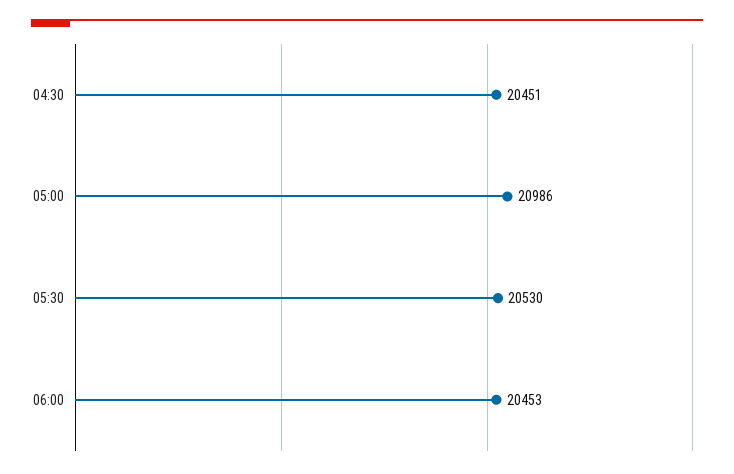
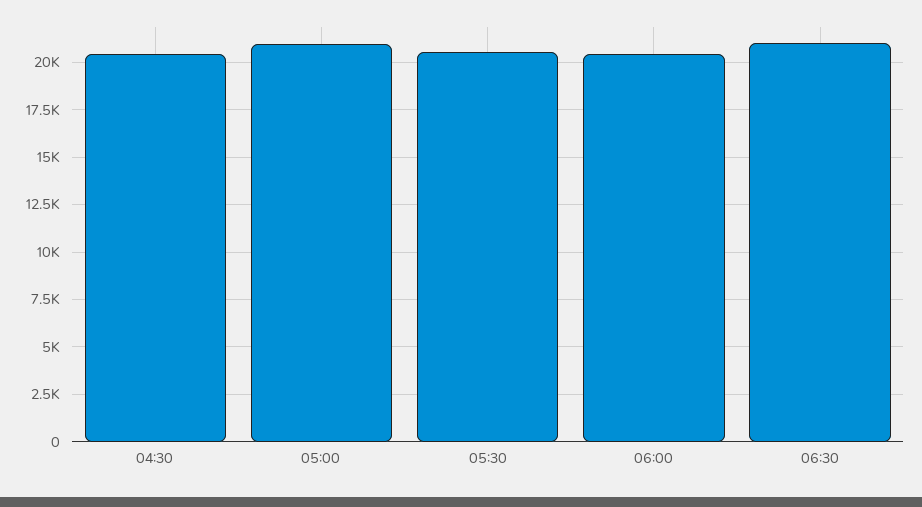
06:30: none -> 21000

